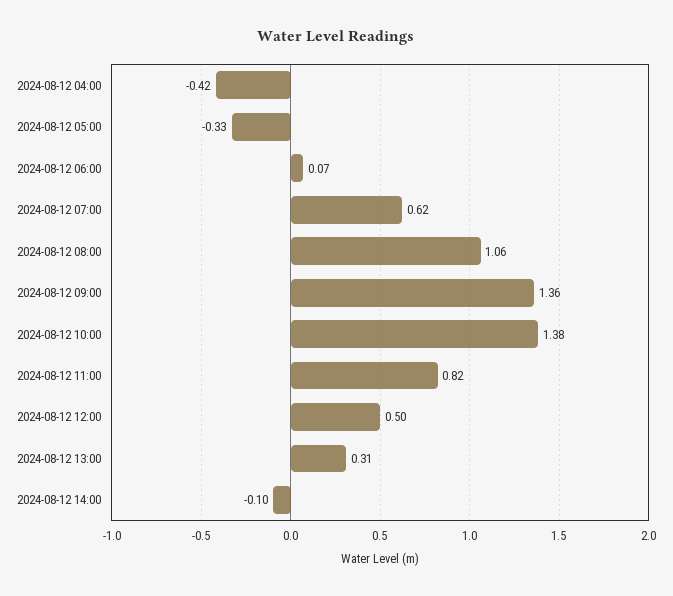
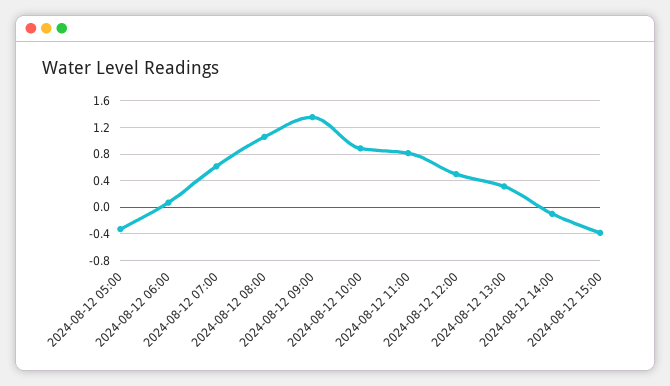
2024-08-12 04:00: -0.42 -> none
2024-08-12 10:00: 1.38 -> 0.9
2024-08-12 15:00: none -> -0.4

